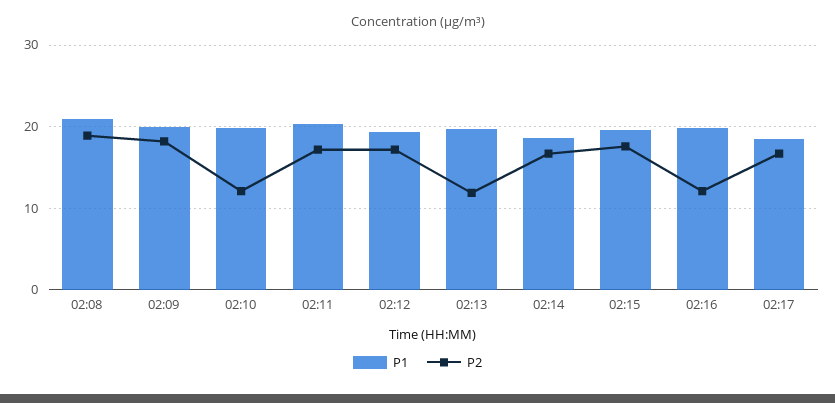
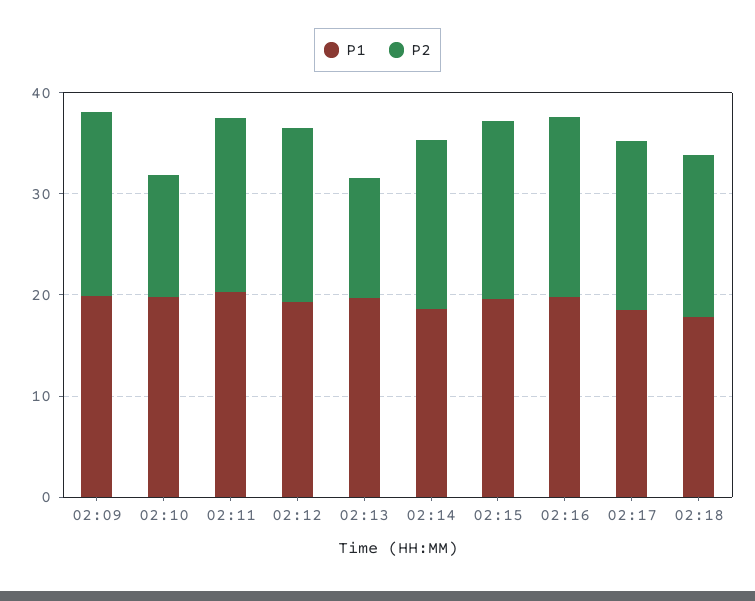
P1, 02:08: 21 -> none
P2, 02:08: 19 -> none
P2, 02:16: 12 -> 18
P1, 02:18: none -> 18
P2, 02:18: none -> 16

